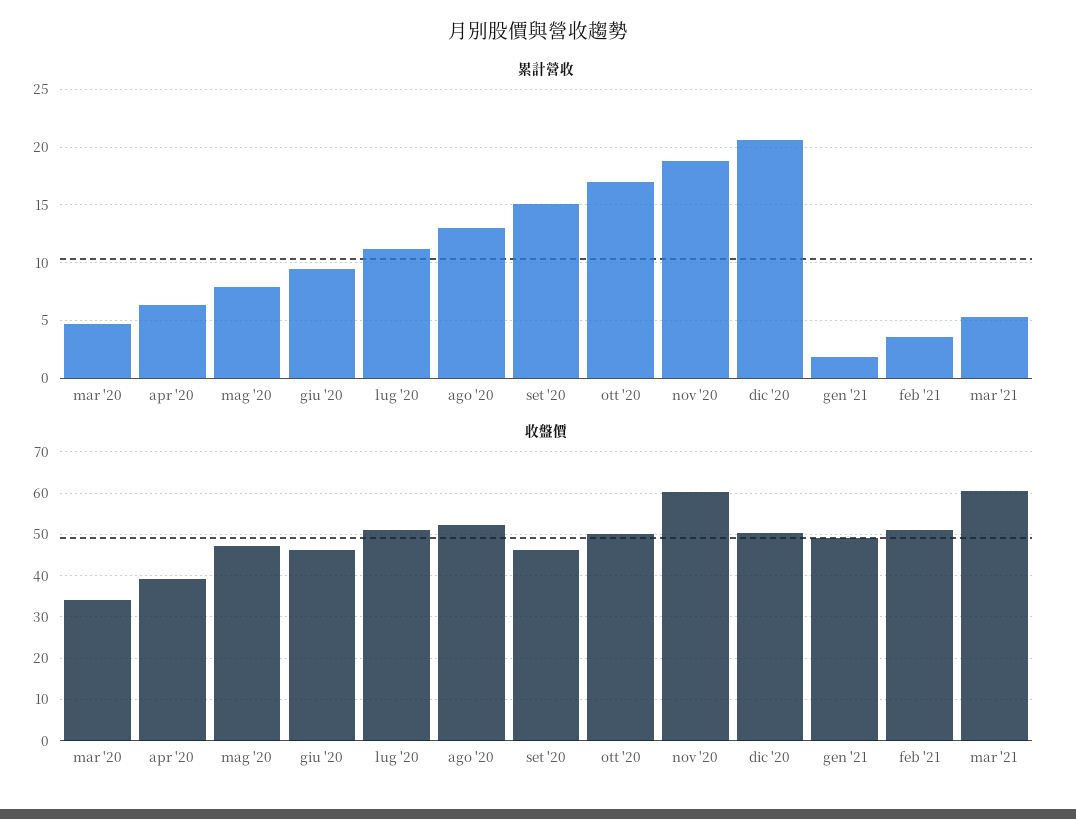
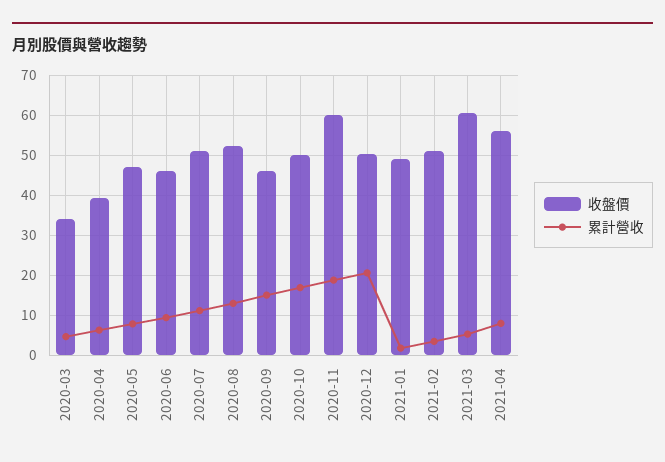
收盤價, 2021-04: none -> 56
累計營收, 2021-04: none -> 8

